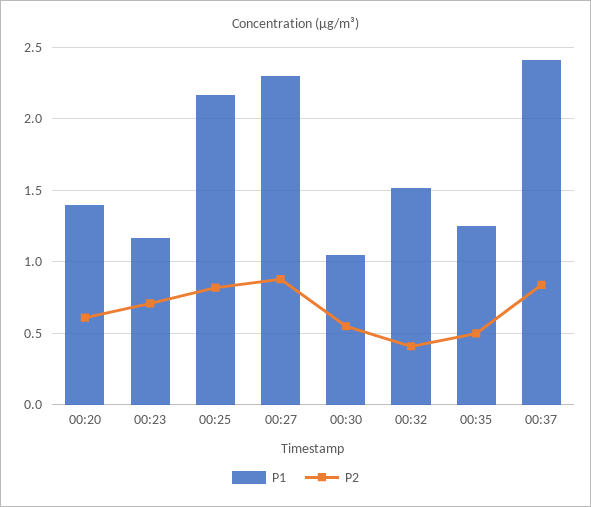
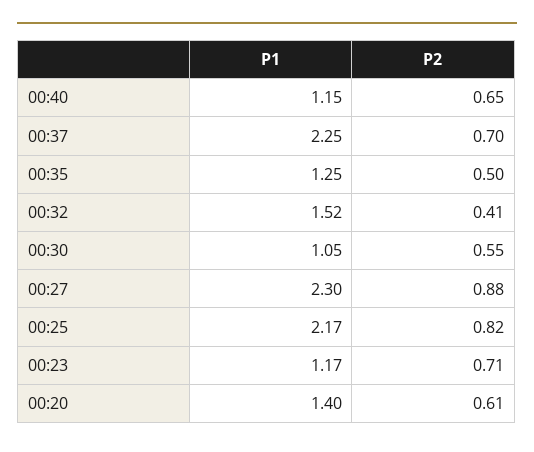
P1, 00:37: 2.4 -> 2.25
P2, 00:37: 0.85 -> 0.7
P1, 00:40: none -> 1.15
P2, 00:40: none -> 0.65

